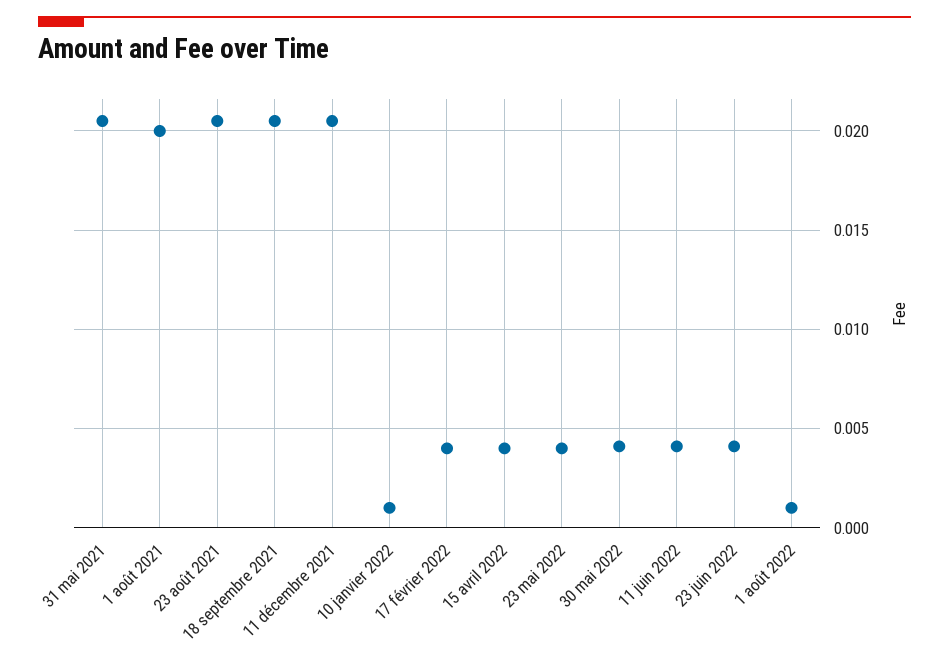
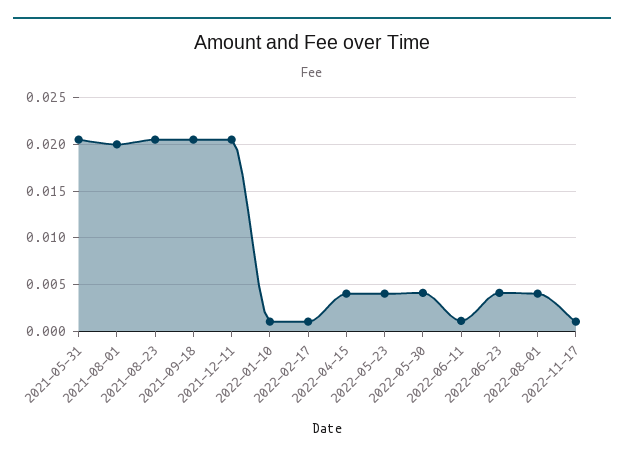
17 février 2022: 0.004 -> 0.001
11 juin 2022: 0.004 -> 0.001
1 août 2022: 0.001 -> 0.004
2022-11-17: none -> 0.001

